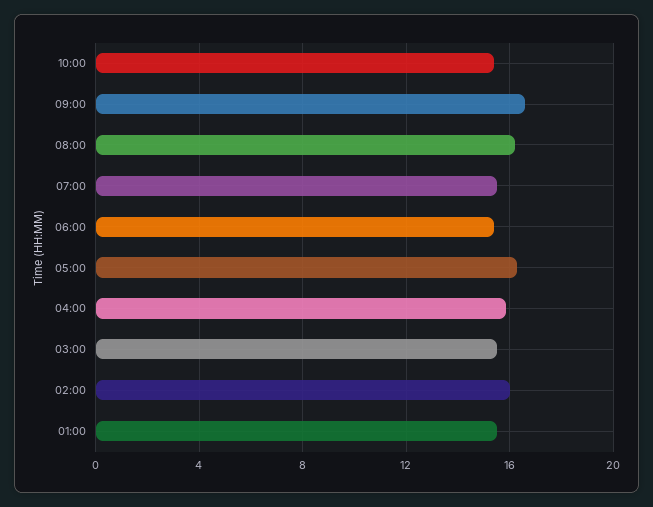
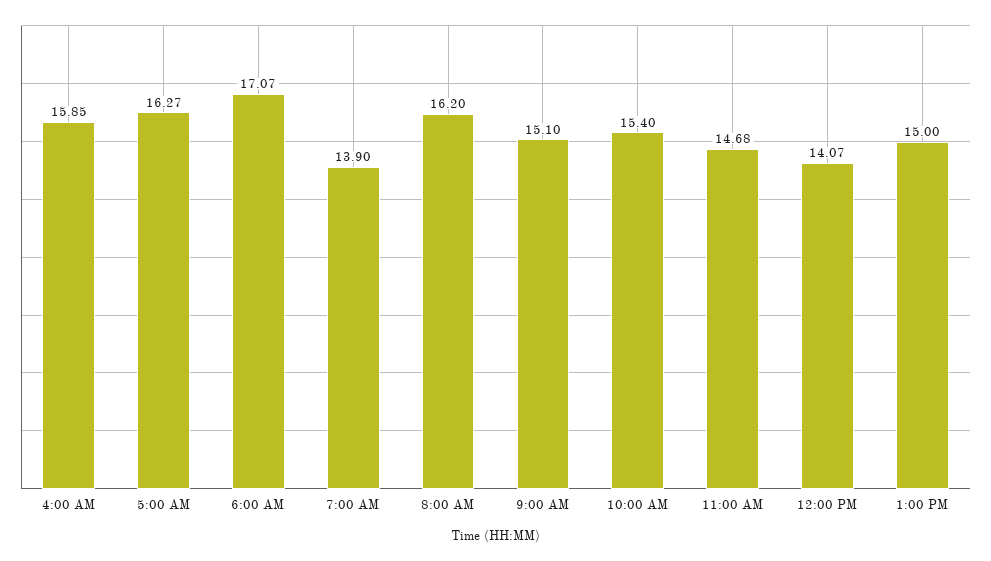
09:00: 16.5 -> 15.1
07:00: 15.5 -> 13.9
06:00: 15.5 -> 17.07
03:00: 15.5 -> none
02:00: 16 -> none
01:00: 15.5 -> none
11:00 AM: none -> 14.68
12:00 PM: none -> 14.07
1:00 PM: none -> 15

